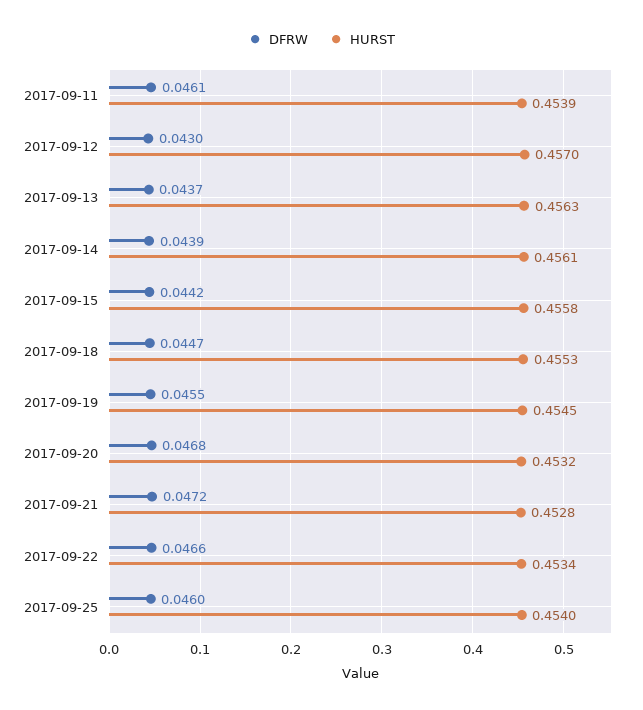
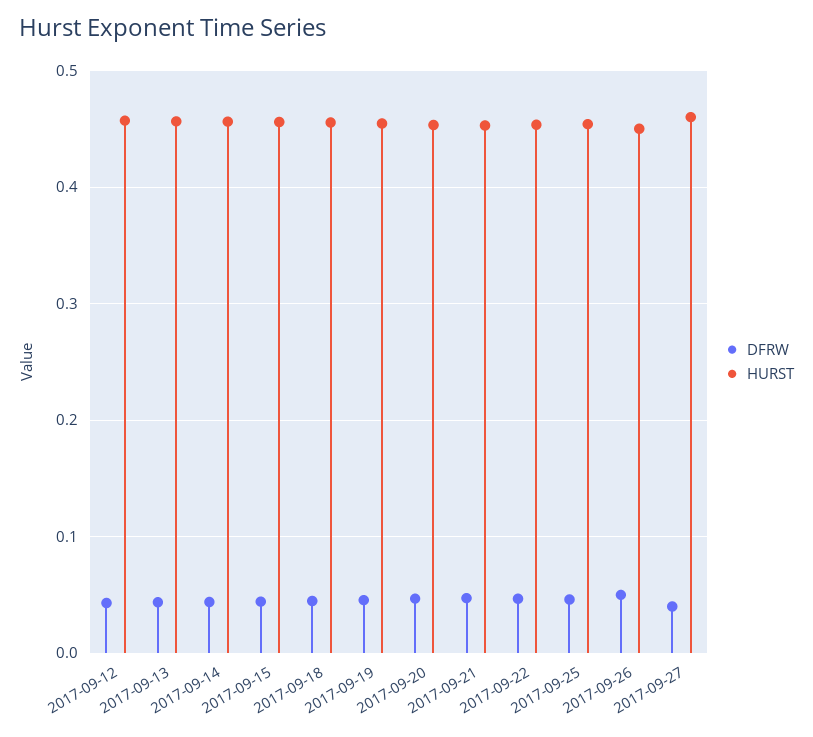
DFRW, 2017-09-11: 0.0461 -> none
HURST, 2017-09-11: 0.4539 -> none
DFRW, 2017-09-26: none -> 0.05
HURST, 2017-09-26: none -> 0.45
DFRW, 2017-09-27: none -> 0.04
HURST, 2017-09-27: none -> 0.46

